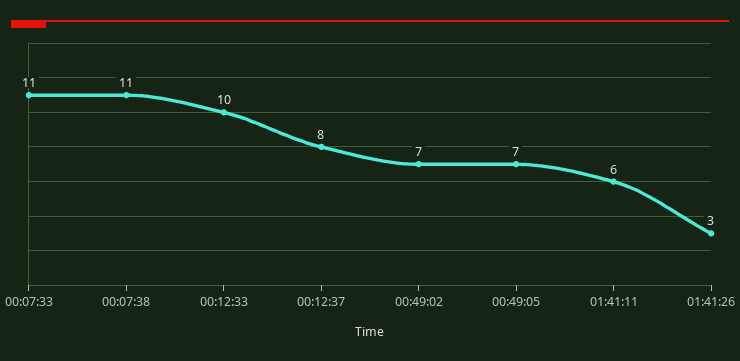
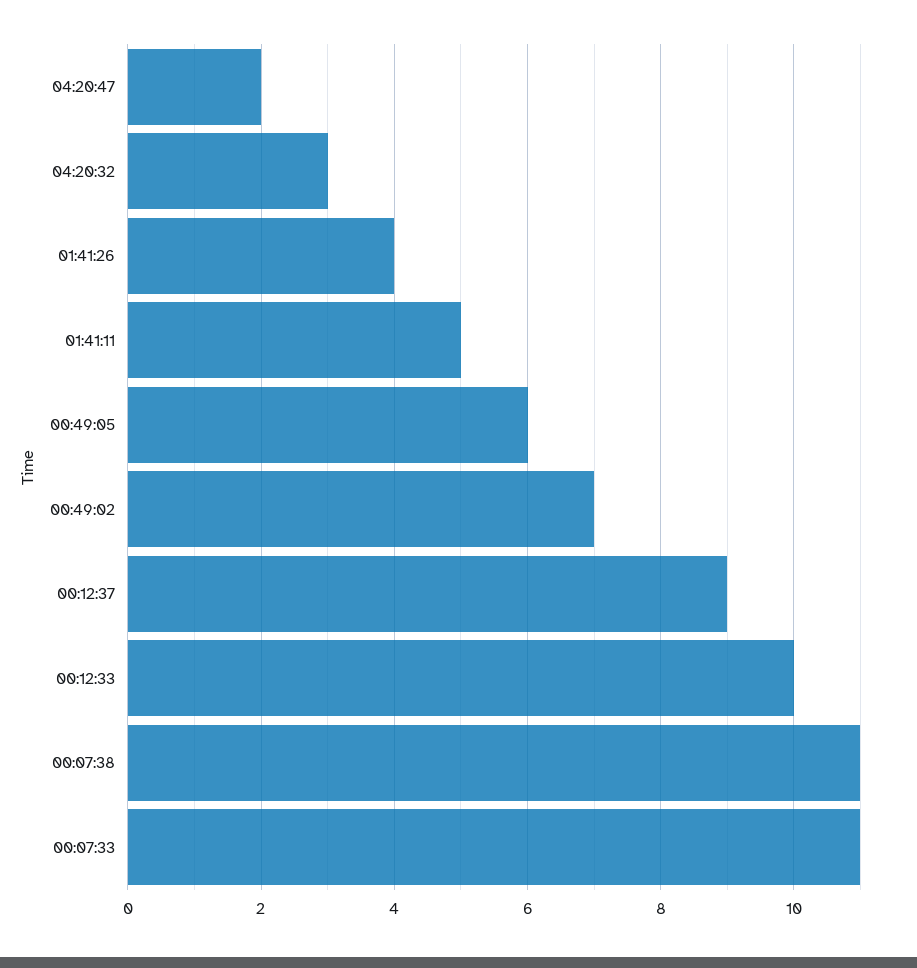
00:12:37: 8 -> 9
00:49:05: 7 -> 6
01:41:11: 6 -> 5
01:41:26: 3 -> 4
04:20:47: none -> 2
04:20:32: none -> 3

